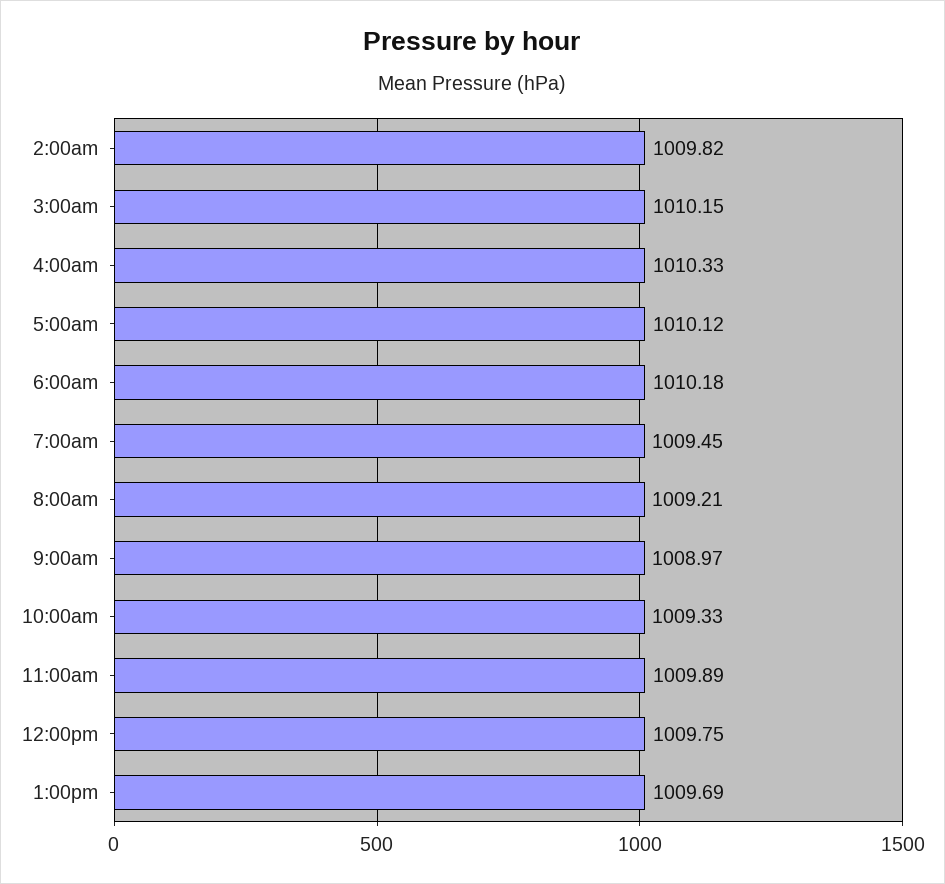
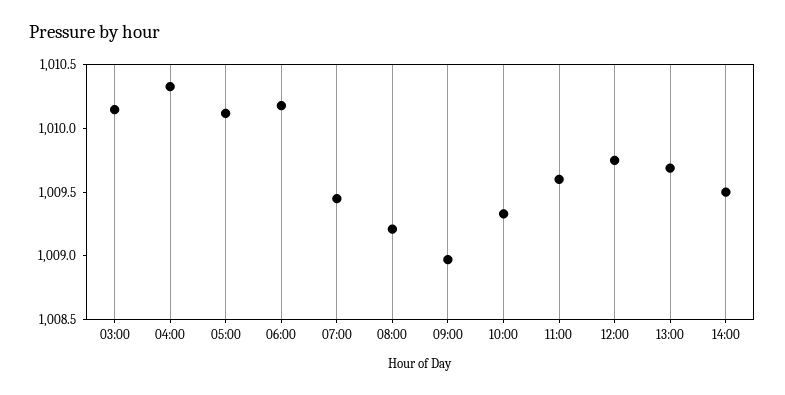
2:00am: 1009.82 -> none
11:00am: 1009.89 -> 1009.6
14:00: none -> 1009.5

